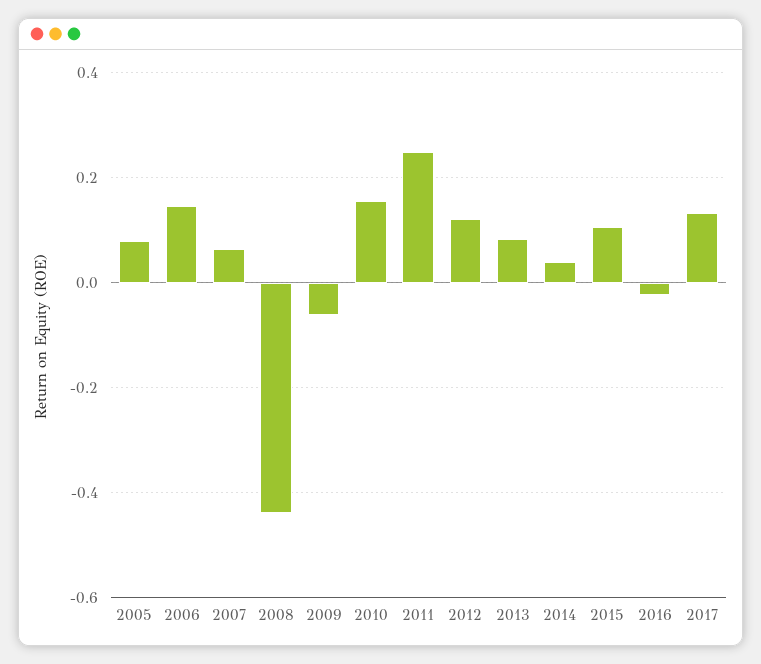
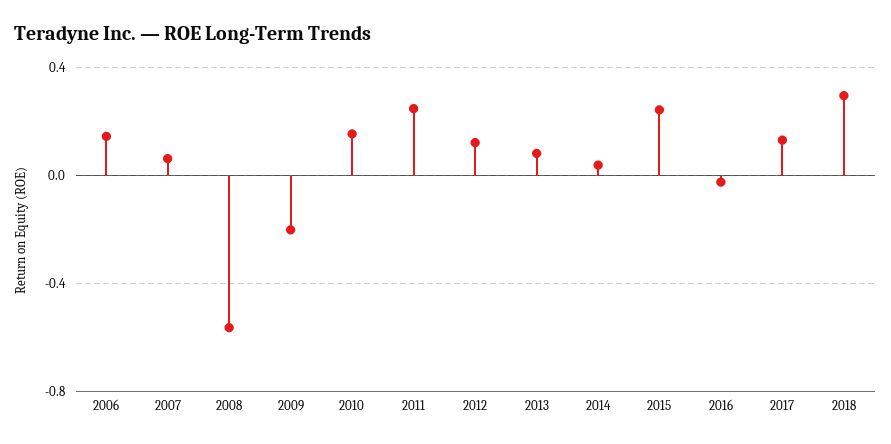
2005: 0.08 -> none
2008: -0.44 -> -0.55
2009: -0.06 -> -0.2
2015: 0.1 -> 0.25
2018: none -> 0.3

